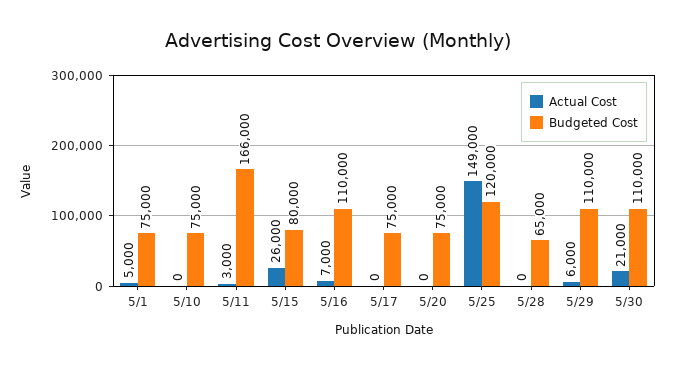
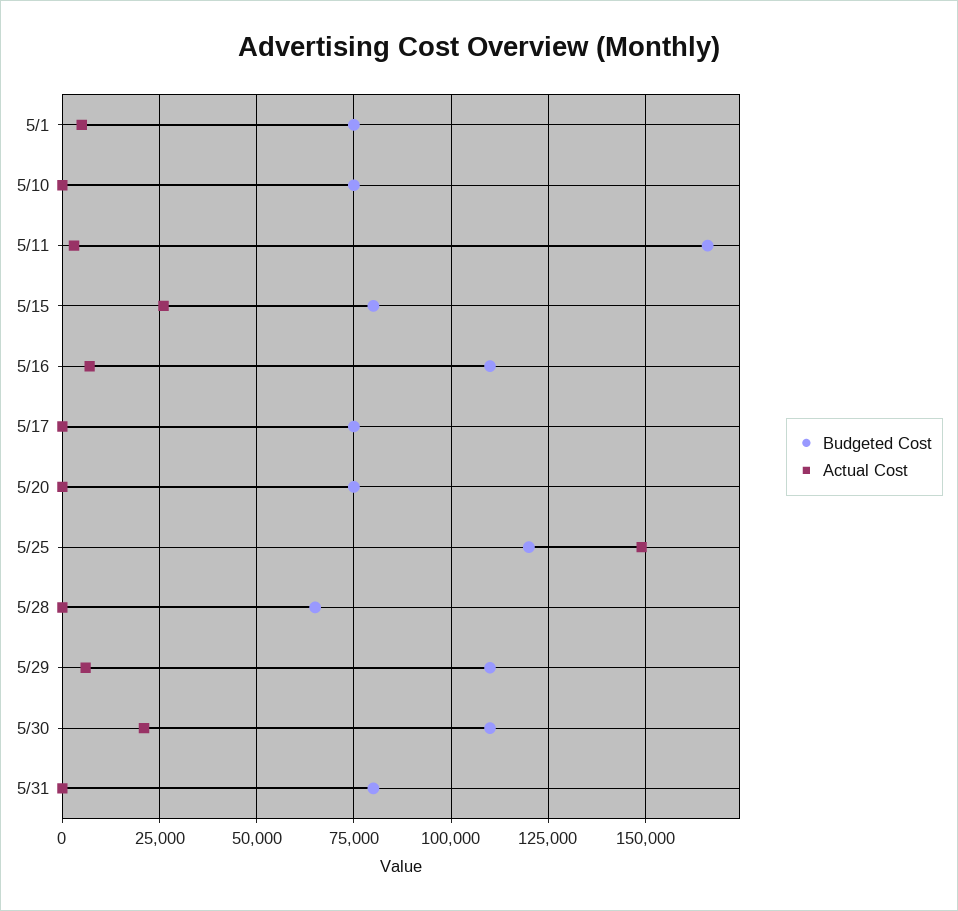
Budgeted Cost, 5/31: none -> 80000
Actual Cost, 5/31: none -> 0

